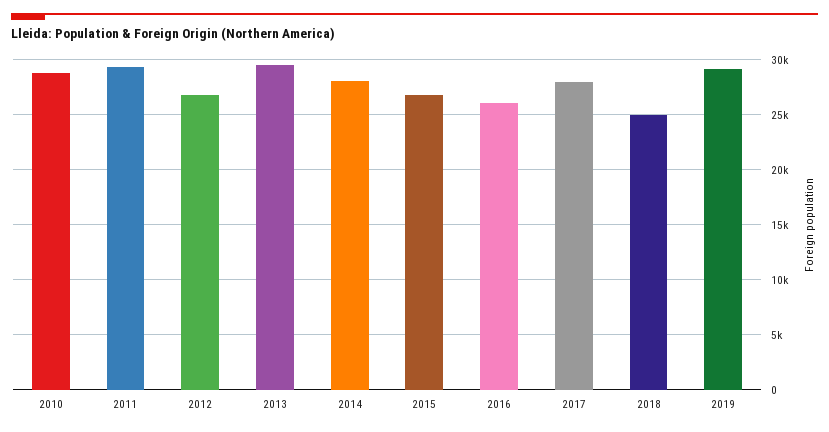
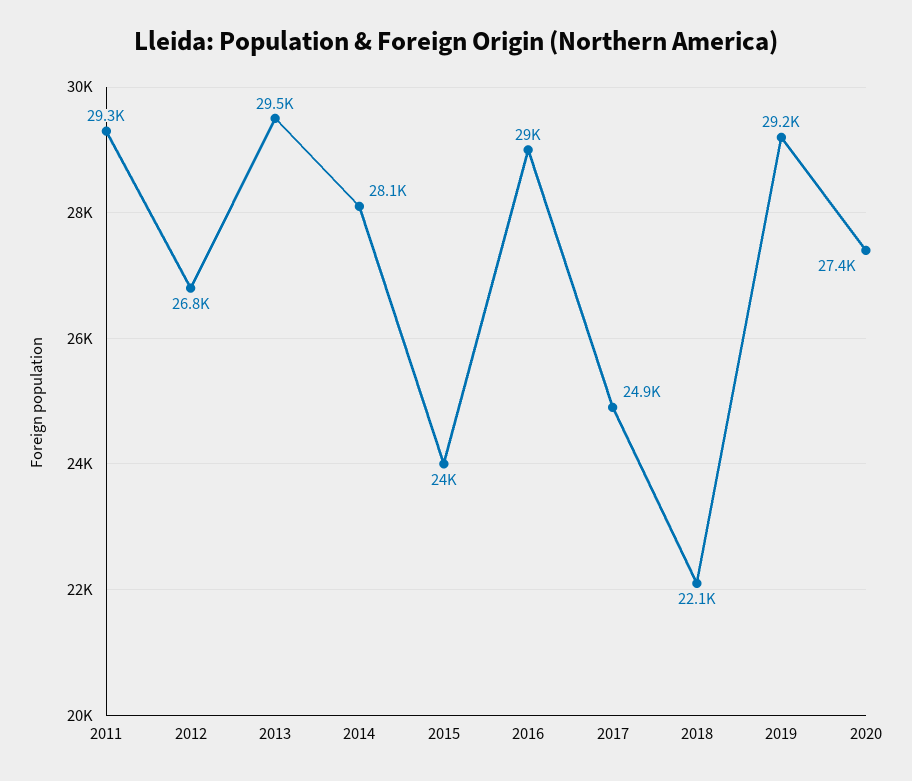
2010: 29000 -> none
2015: 27000 -> 24000
2016: 26000 -> 29000
2017: 28000 -> 24900
2018: 25000 -> 22100
2020: none -> 27400

